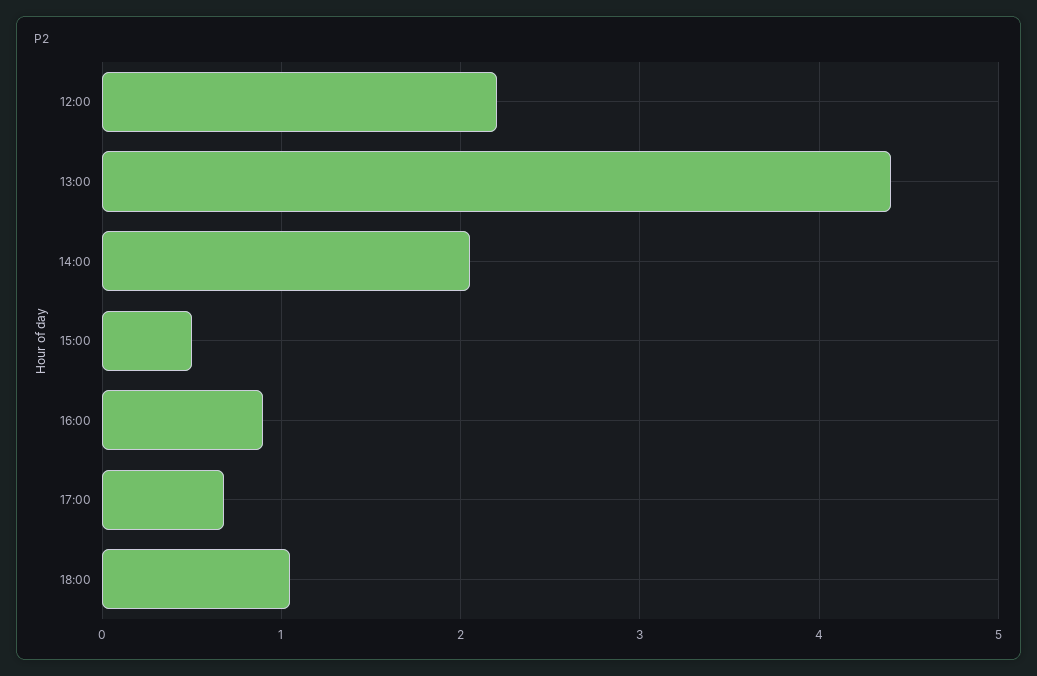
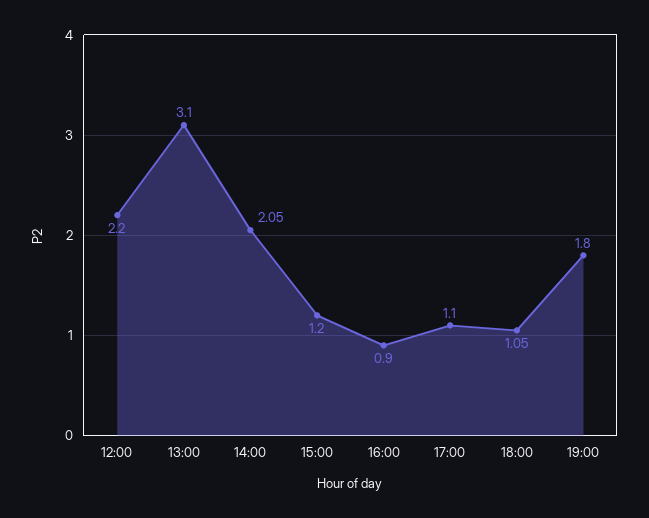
13:00: 4.4 -> 3.1
15:00: 0.5 -> 1.2
17:00: 0.7 -> 1.1
19:00: none -> 1.8

